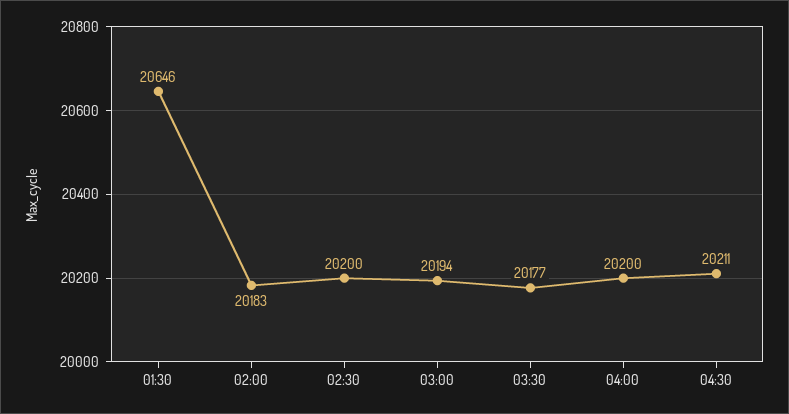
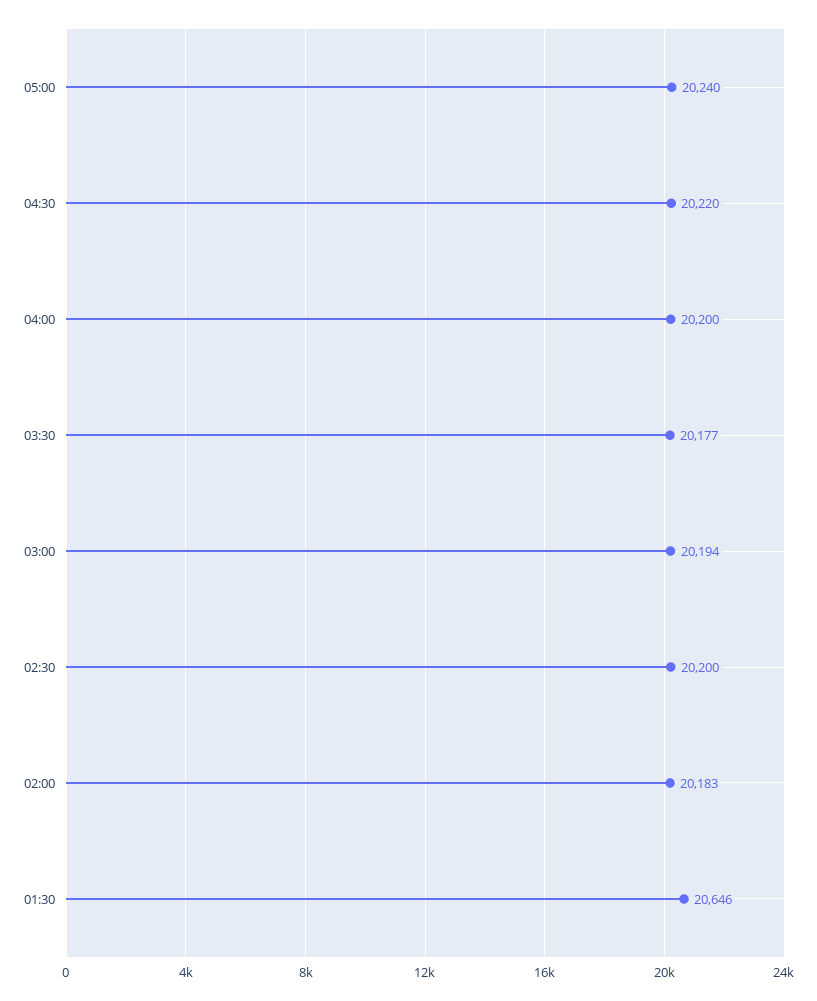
04:30: 20211 -> 20220
05:00: none -> 20240

